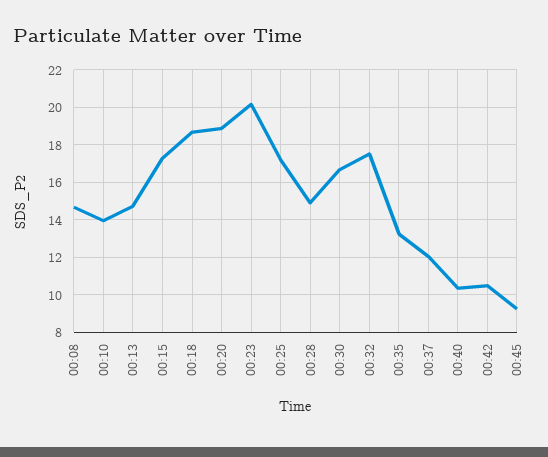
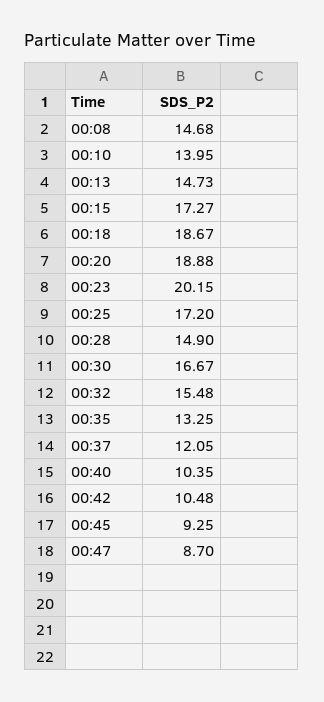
00:32: 17.5 -> 15.48
00:47: none -> 8.7

